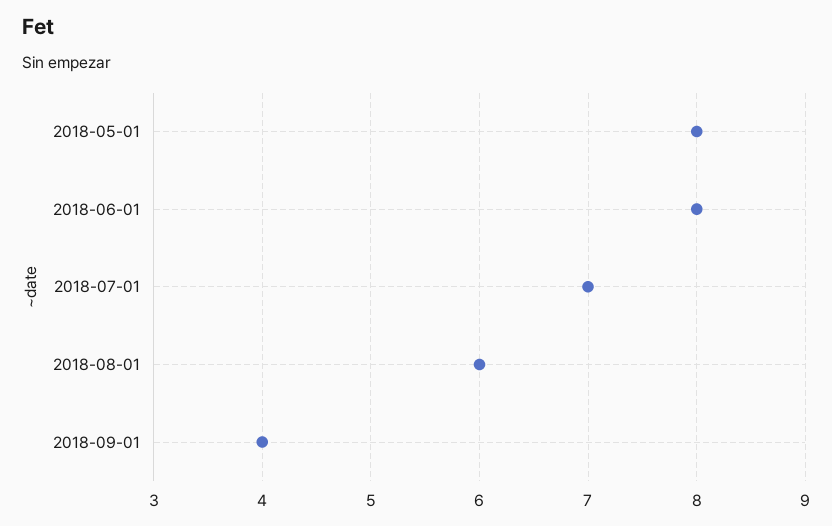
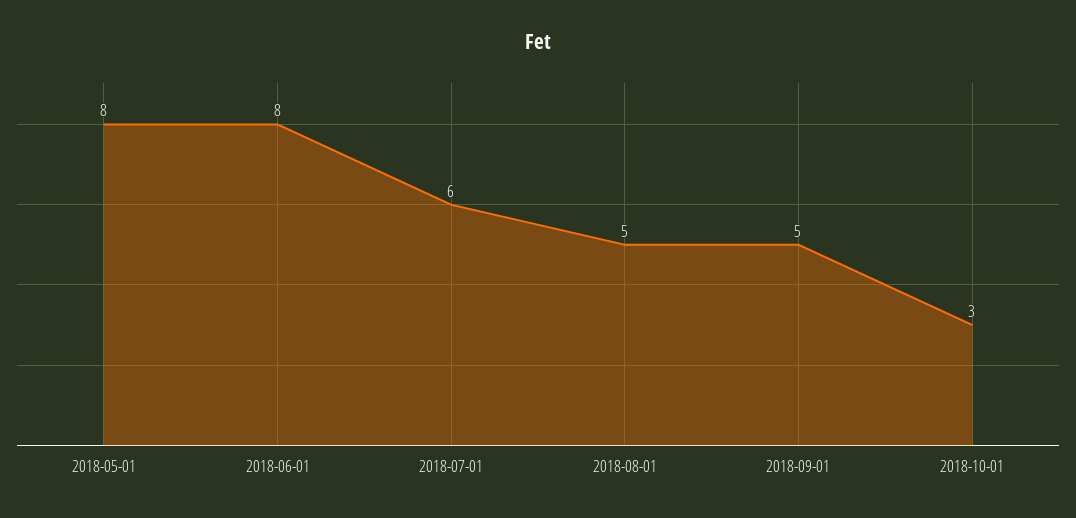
2018-07-01: 7 -> 6
2018-08-01: 6 -> 5
2018-09-01: 4 -> 5
2018-10-01: none -> 3

